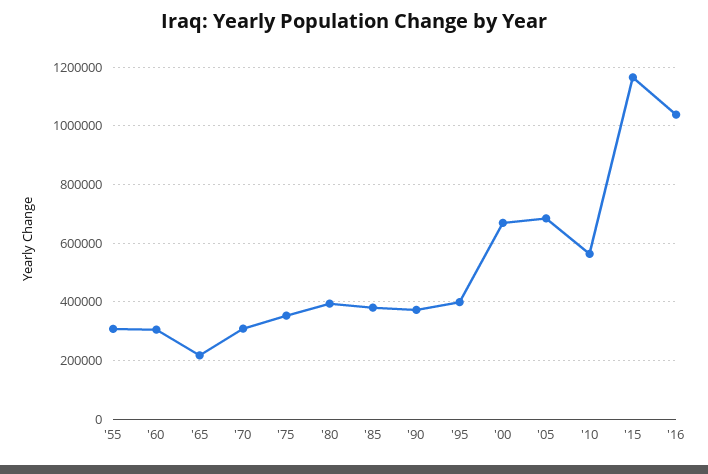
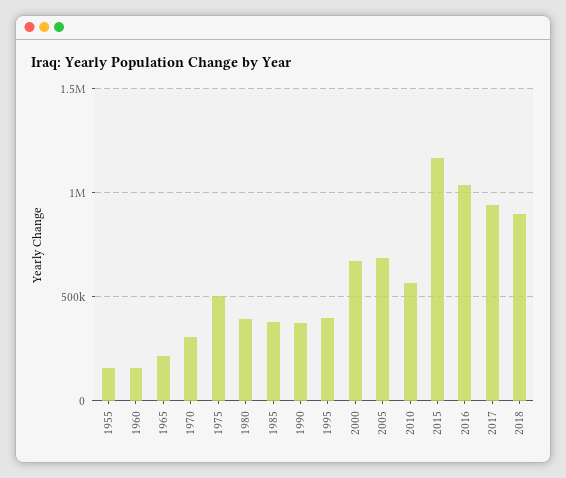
'55: 300000 -> 150000
'60: 300000 -> 150000
'75: 350000 -> 500000
2017: none -> 950000
2018: none -> 900000

